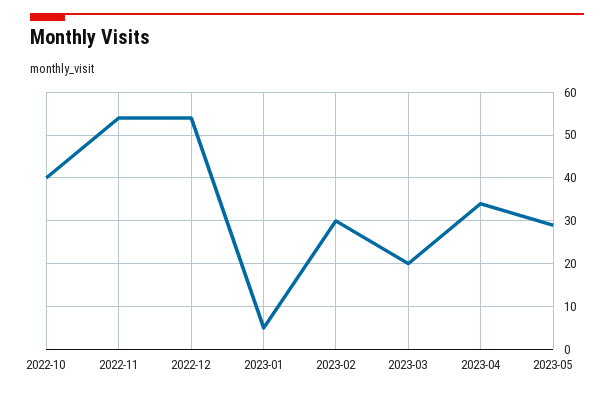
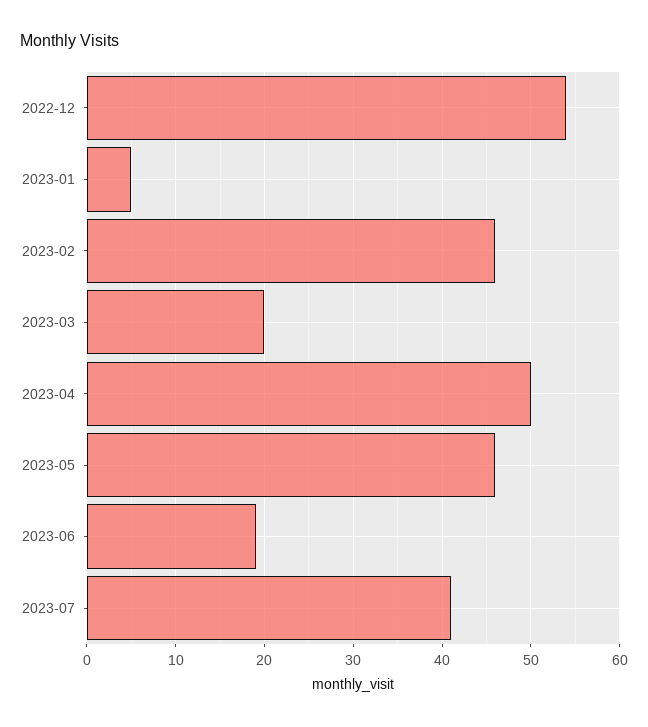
2022-10: 40 -> none
2022-11: 55 -> none
2023-02: 30 -> 46
2023-04: 35 -> 50
2023-05: 30 -> 46
2023-06: none -> 19
2023-07: none -> 41

